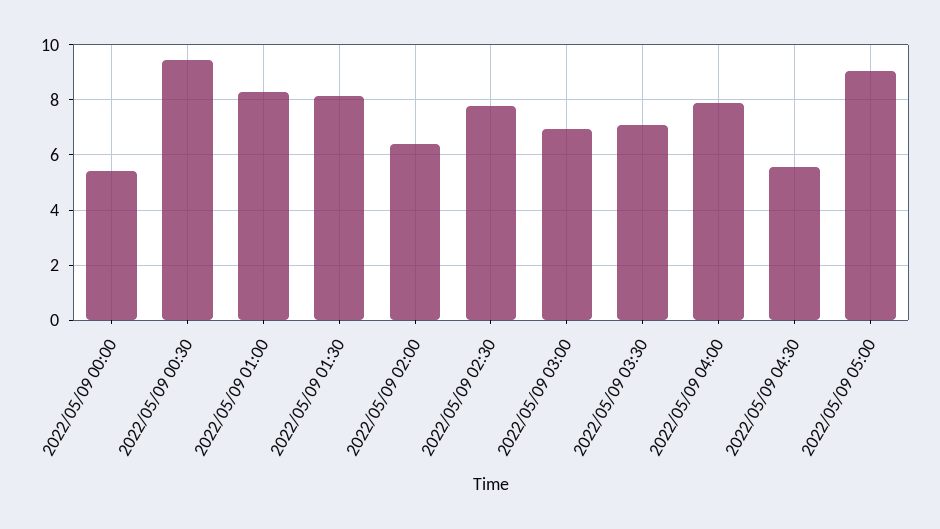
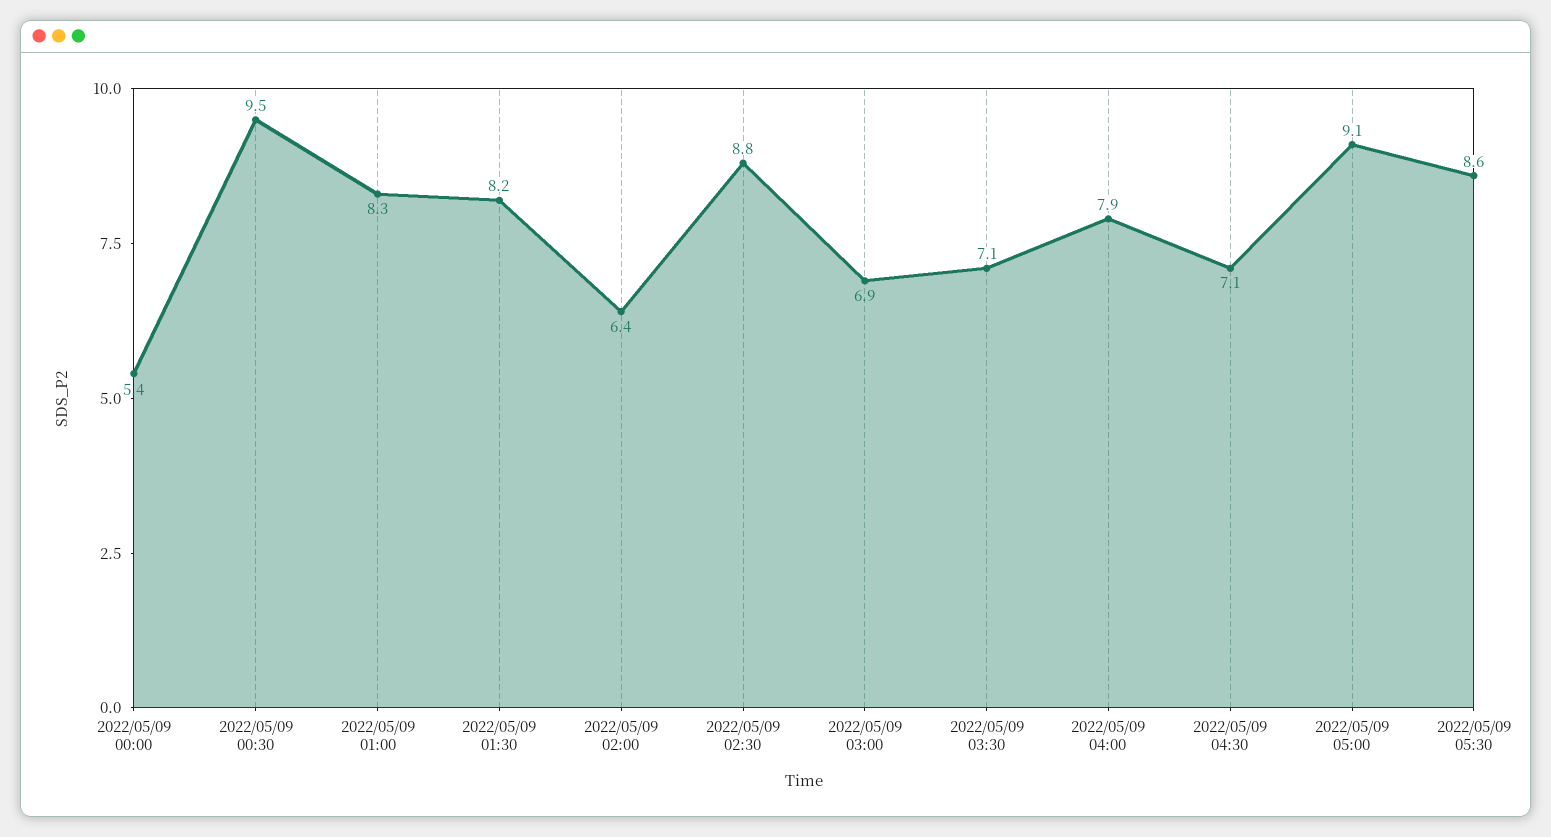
2022/05/09 02:30: 7.75 -> 8.8
2022/05/09 04:30: 5.5 -> 7.1
2022/05/09 05:30: none -> 8.6

